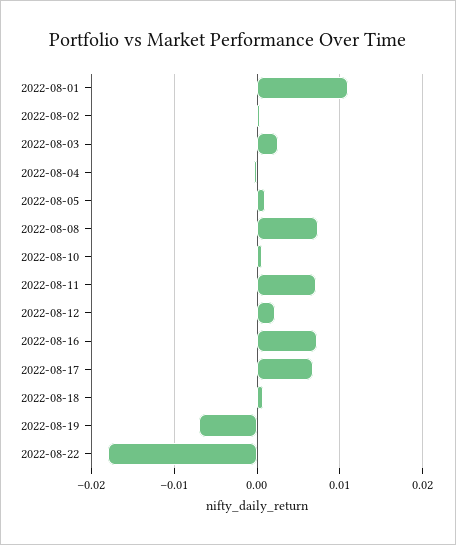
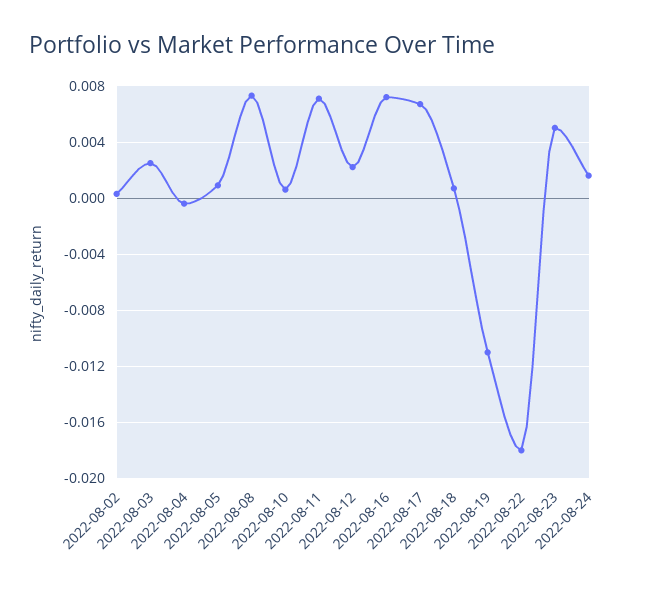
2022-08-01: 0.011 -> none
2022-08-19: -0.007 -> -0.011
2022-08-23: none -> 0.005
2022-08-24: none -> 0.0015

